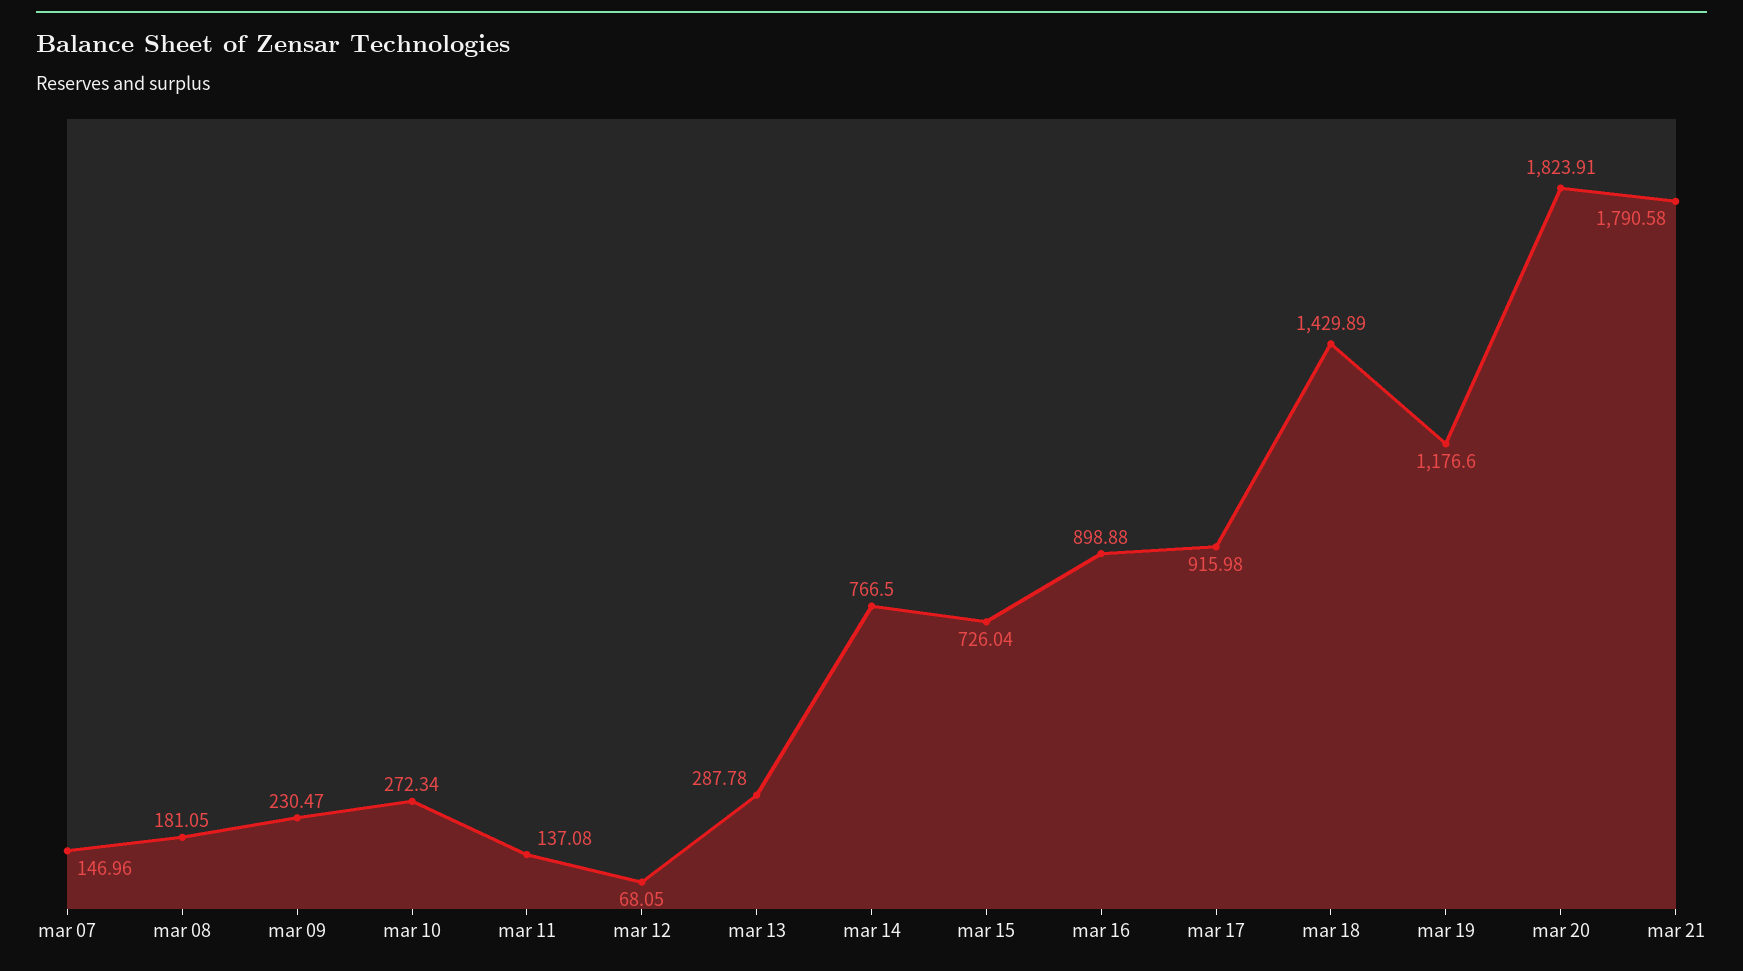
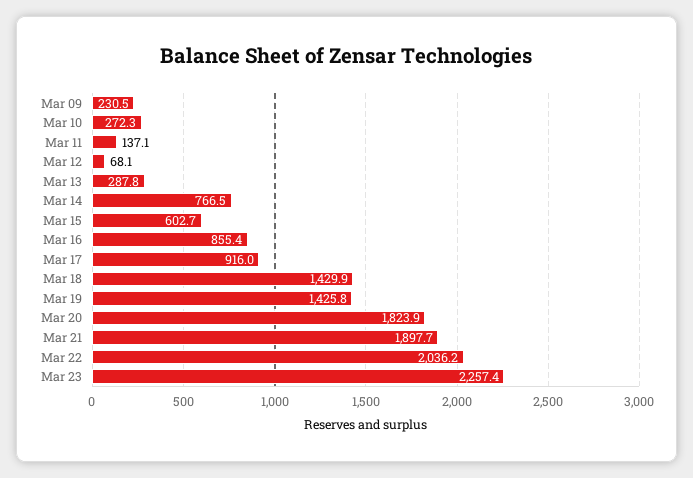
mar 07: 146.96 -> none
mar 08: 181.05 -> none
mar 15: 726.04 -> 602.7
mar 16: 898.88 -> 855.4
mar 19: 1176.6 -> 1425.8
mar 21: 1790.58 -> 1897.7
Mar 22: none -> 2036.2
Mar 23: none -> 2257.4

